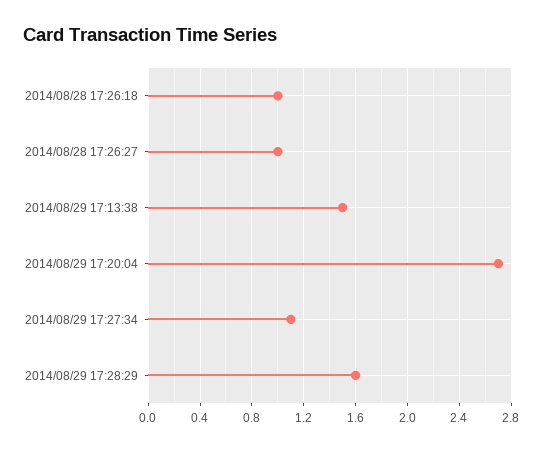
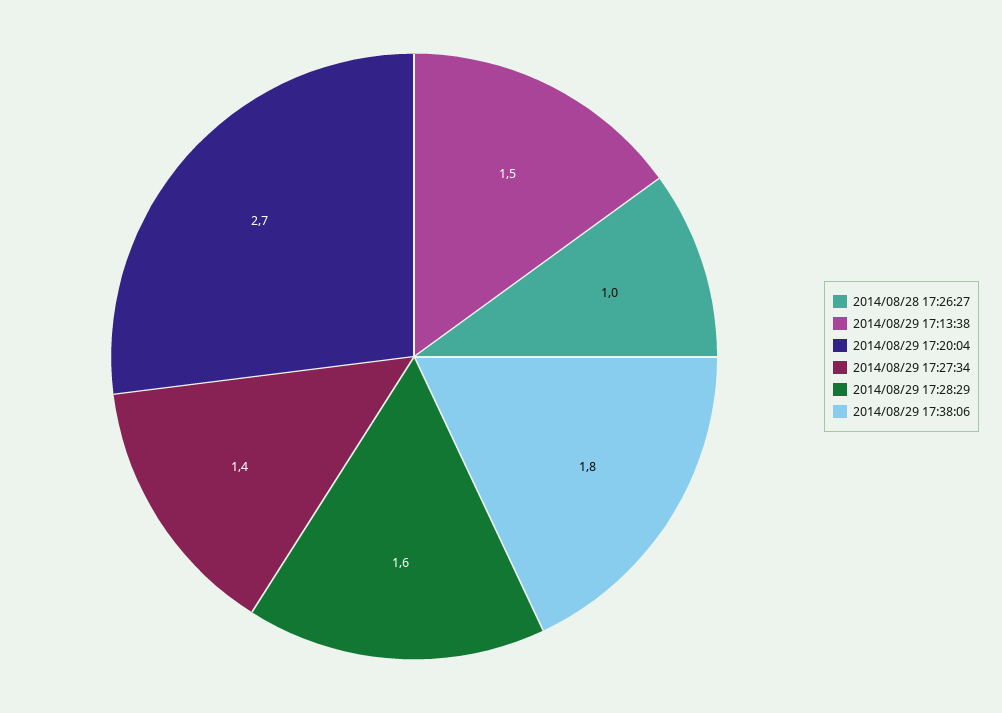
2014/08/28 17:26:18: 1 -> none
2014/08/29 17:27:34: 1.1 -> 1.4
2014/08/29 17:38:06: none -> 1.8

